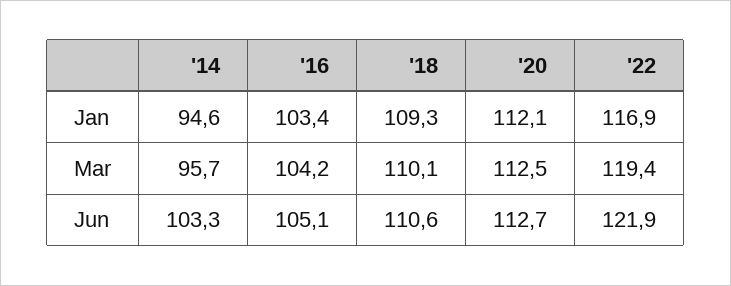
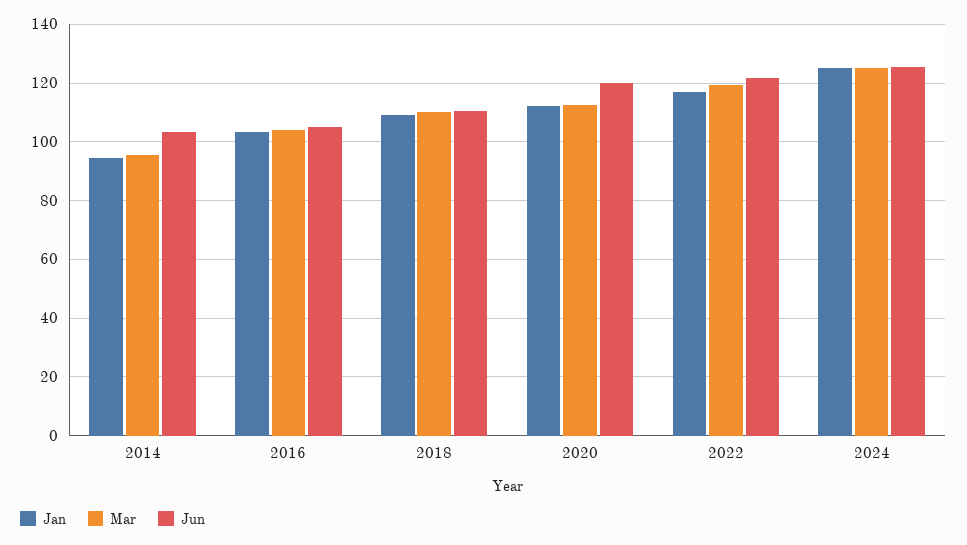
Jun, '20: 112.7 -> 120
Jan, 2024: none -> 125
Mar, 2024: none -> 125
Jun, 2024: none -> 125

